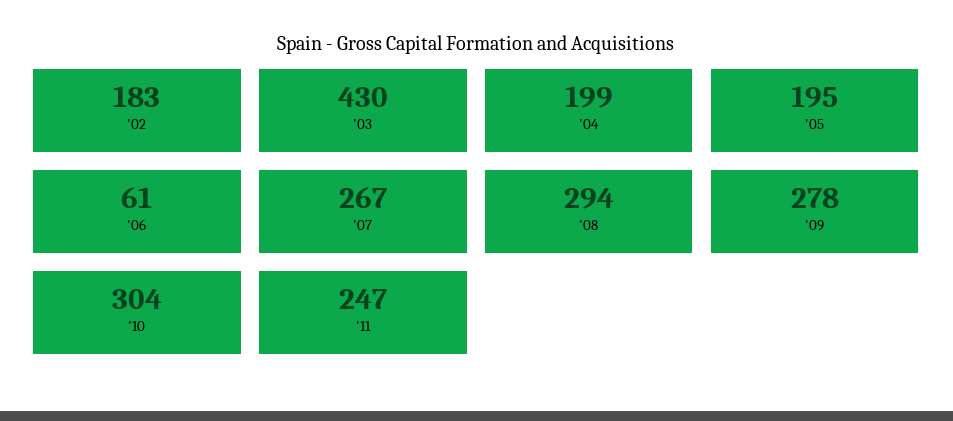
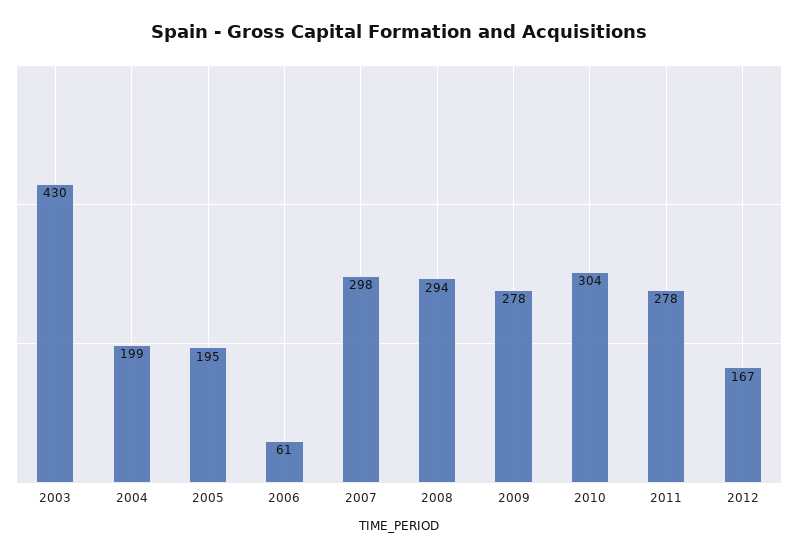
'02: 183 -> none
'07: 267 -> 298
'11: 247 -> 278
2012: none -> 167

